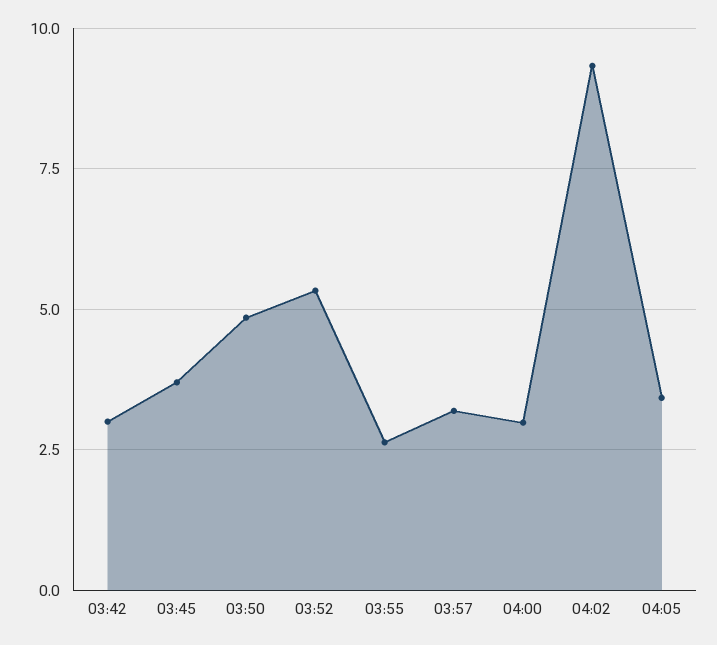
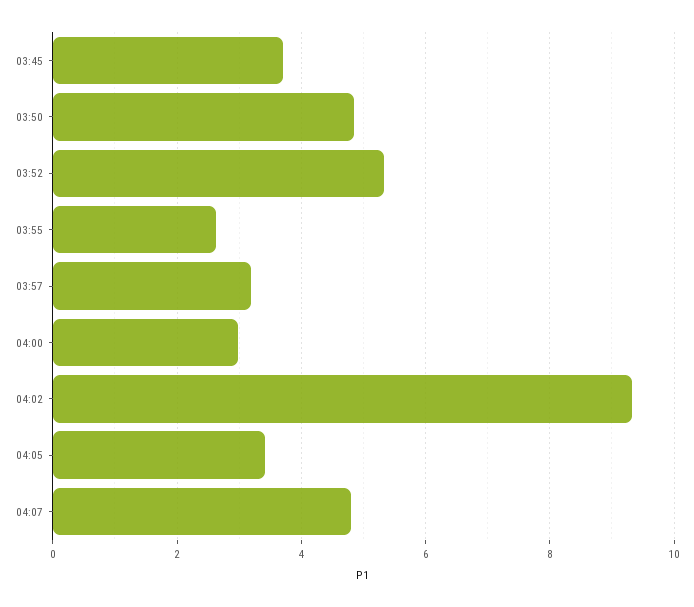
03:42: 3 -> none
04:07: none -> 4.8

